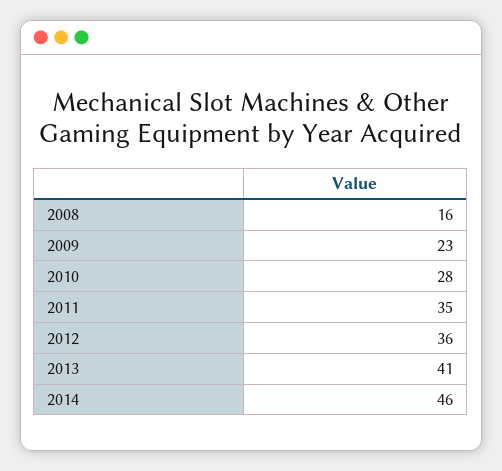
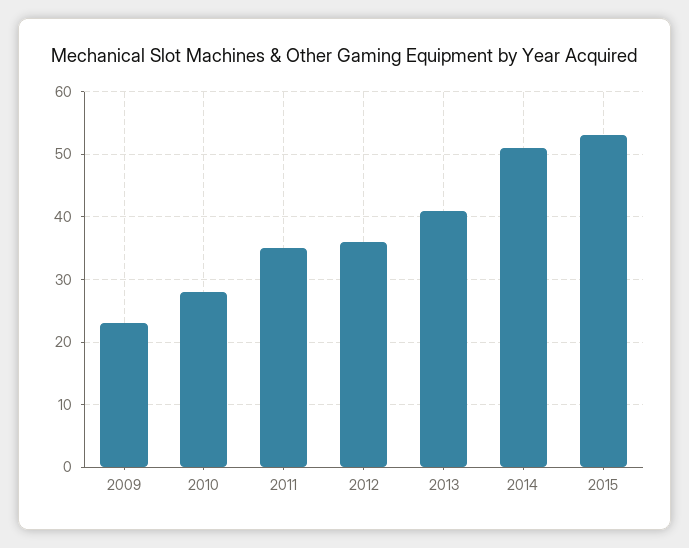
2008: 16 -> none
2014: 46 -> 51
2015: none -> 53

